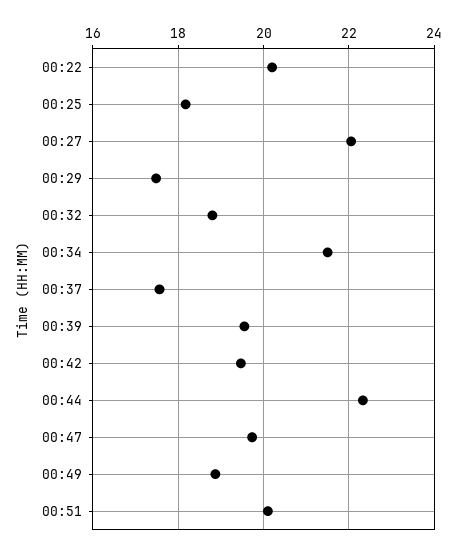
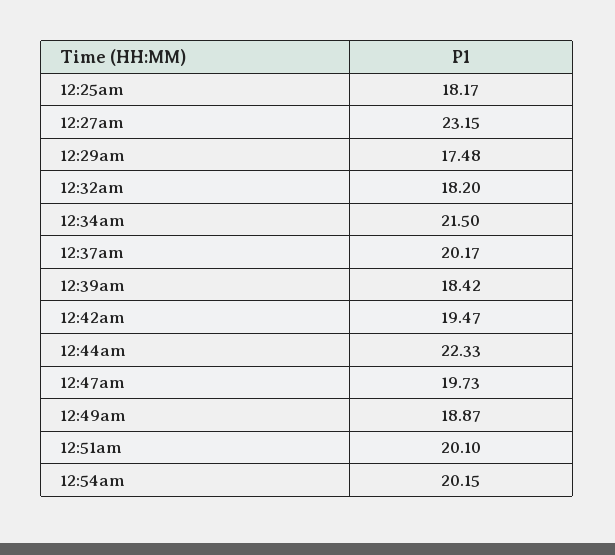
00:22: 20.2 -> none
00:27: 22 -> 23.15
00:32: 18.8 -> 18.2
00:37: 17.6 -> 20.17
00:39: 19.6 -> 18.42
12:54am: none -> 20.15

